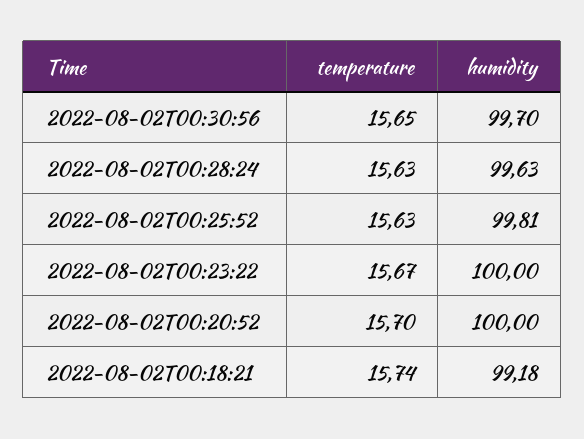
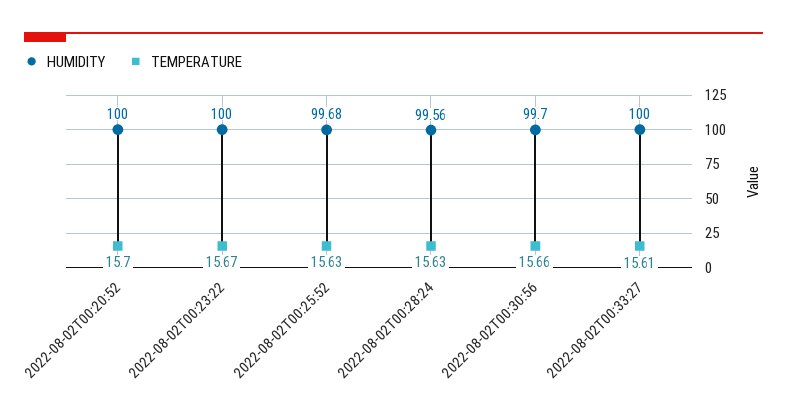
temperature, 2022-08-02T00:30:56: 15.65 -> 15.66
humidity, 2022-08-02T00:28:24: 99.63 -> 99.56
humidity, 2022-08-02T00:25:52: 99.81 -> 99.68
temperature, 2022-08-02T00:18:21: 15.74 -> none
humidity, 2022-08-02T00:18:21: 99.18 -> none
humidity, 2022-08-02T00:33:27: none -> 100
temperature, 2022-08-02T00:33:27: none -> 15.61

